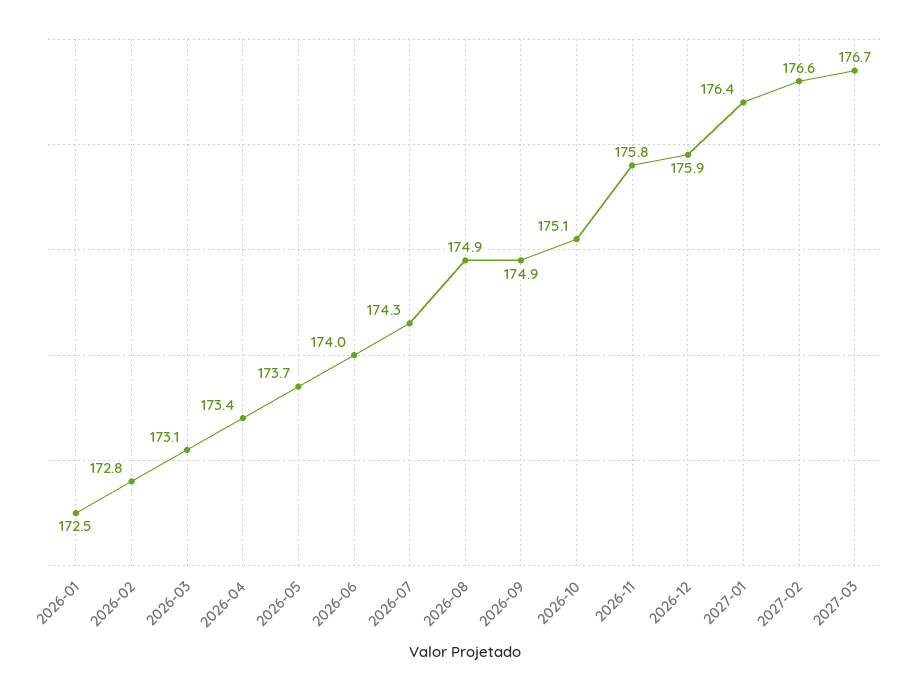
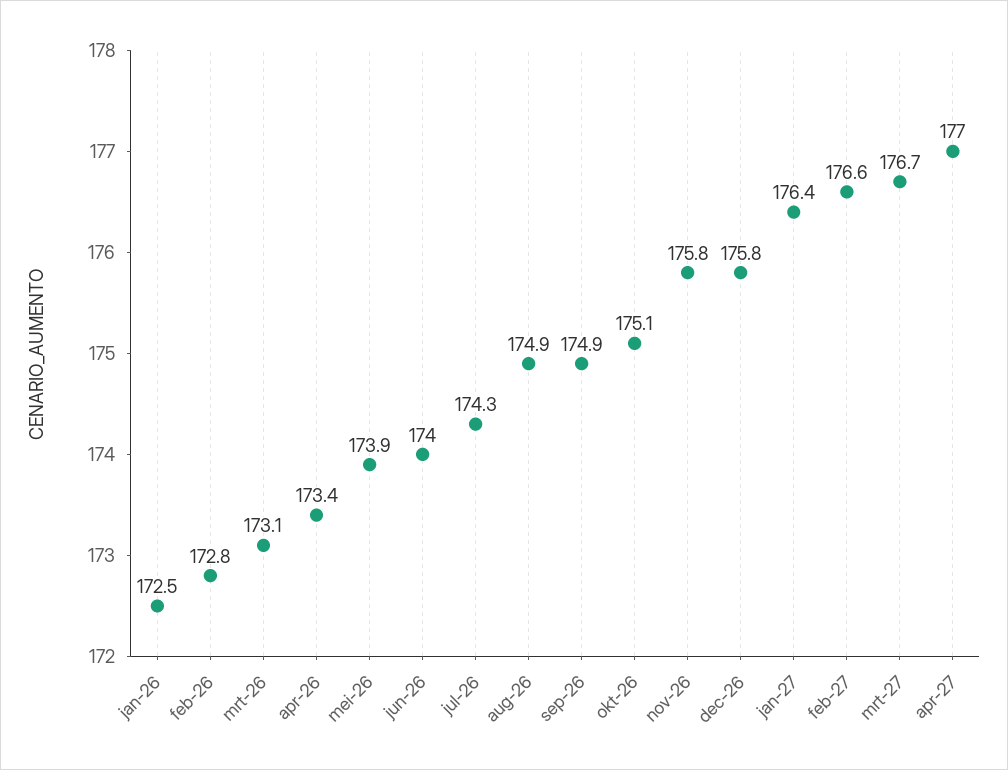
2026-05: 173.7 -> 173.9
2026-12: 175.9 -> 175.8
apr-27: none -> 177

